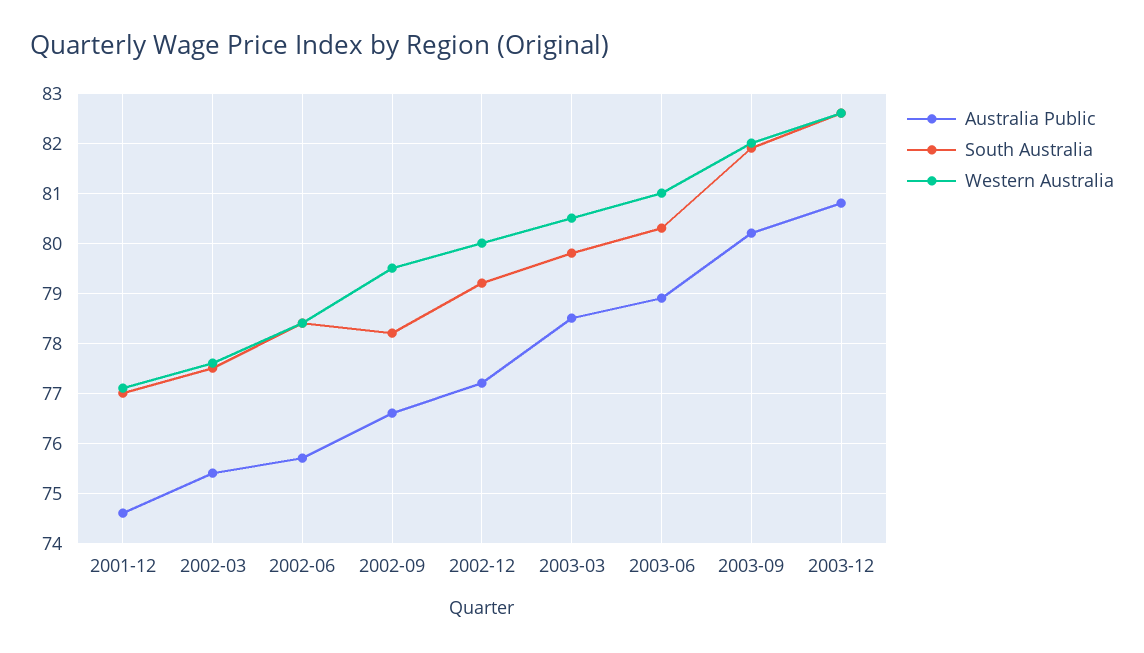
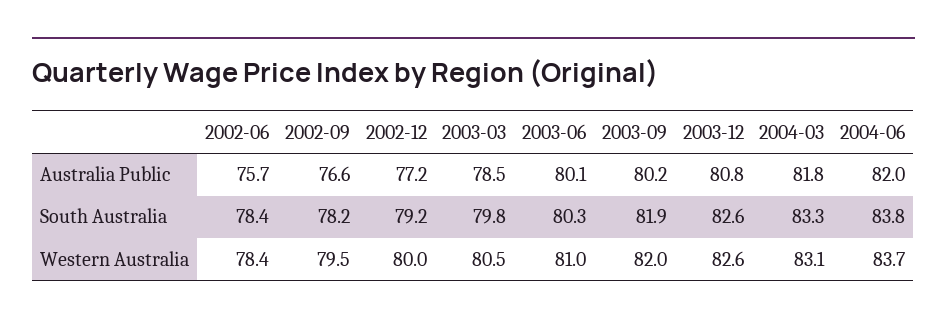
Australia Public, 2001-12: 74.5 -> none
South Australia, 2001-12: 77 -> none
Western Australia, 2001-12: 77 -> none
Australia Public, 2002-03: 75.5 -> none
South Australia, 2002-03: 77.5 -> none
Western Australia, 2002-03: 77.5 -> none
Australia Public, 2003-06: 79 -> 80.1
Australia Public, 2004-03: none -> 81.8
Australia Public, 2004-06: none -> 82
South Australia, 2004-03: none -> 83.3
South Australia, 2004-06: none -> 83.8
Western Australia, 2004-03: none -> 83.1
Western Australia, 2004-06: none -> 83.7

